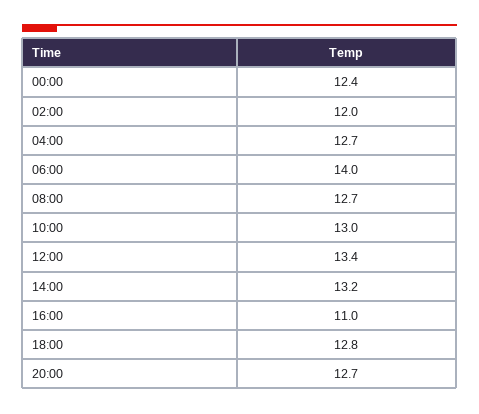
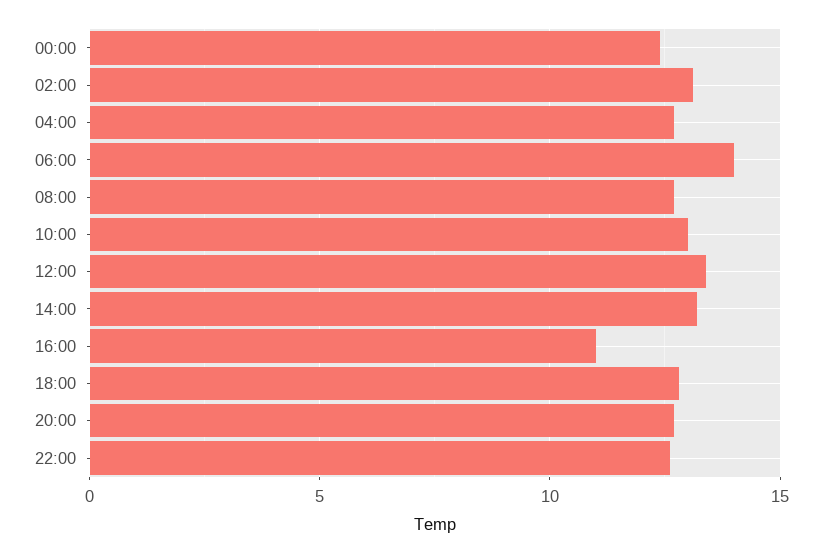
02:00: 12 -> 13
22:00: none -> 12.5

